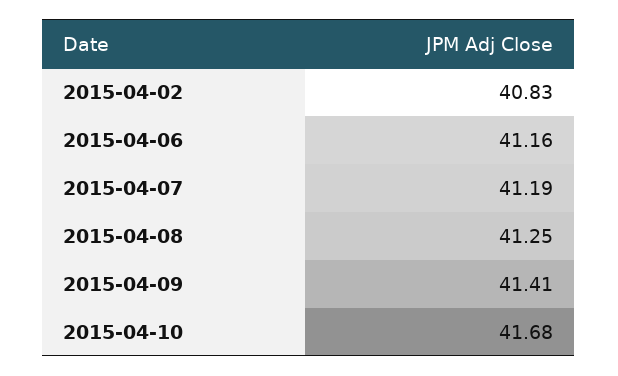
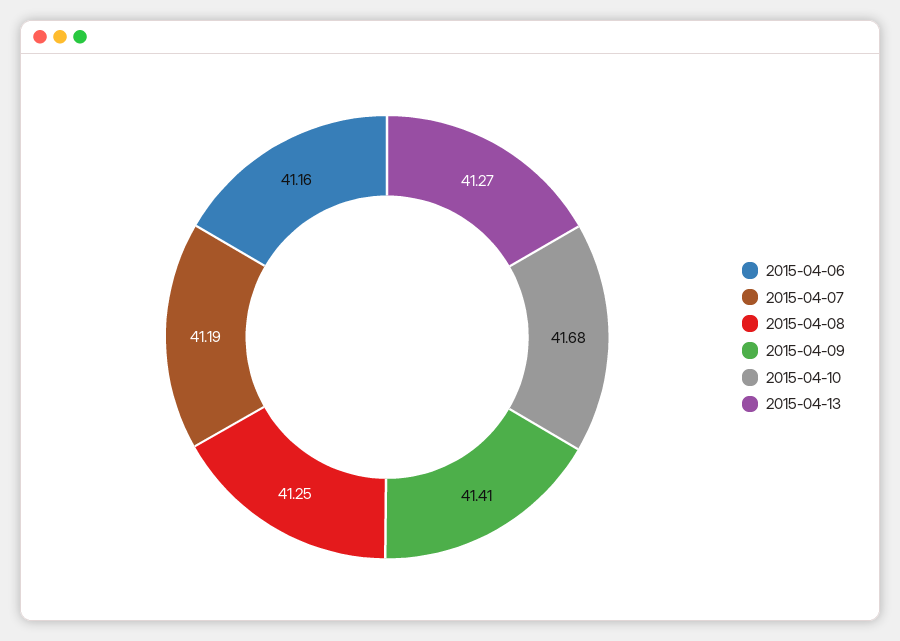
2015-04-02: 40.83 -> none
2015-04-13: none -> 41.27

